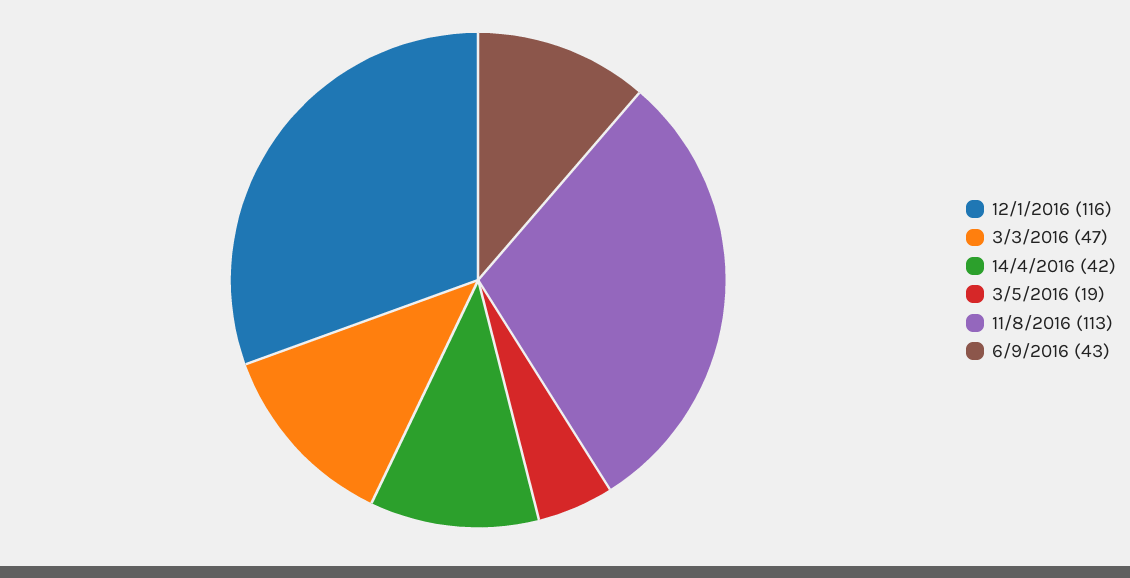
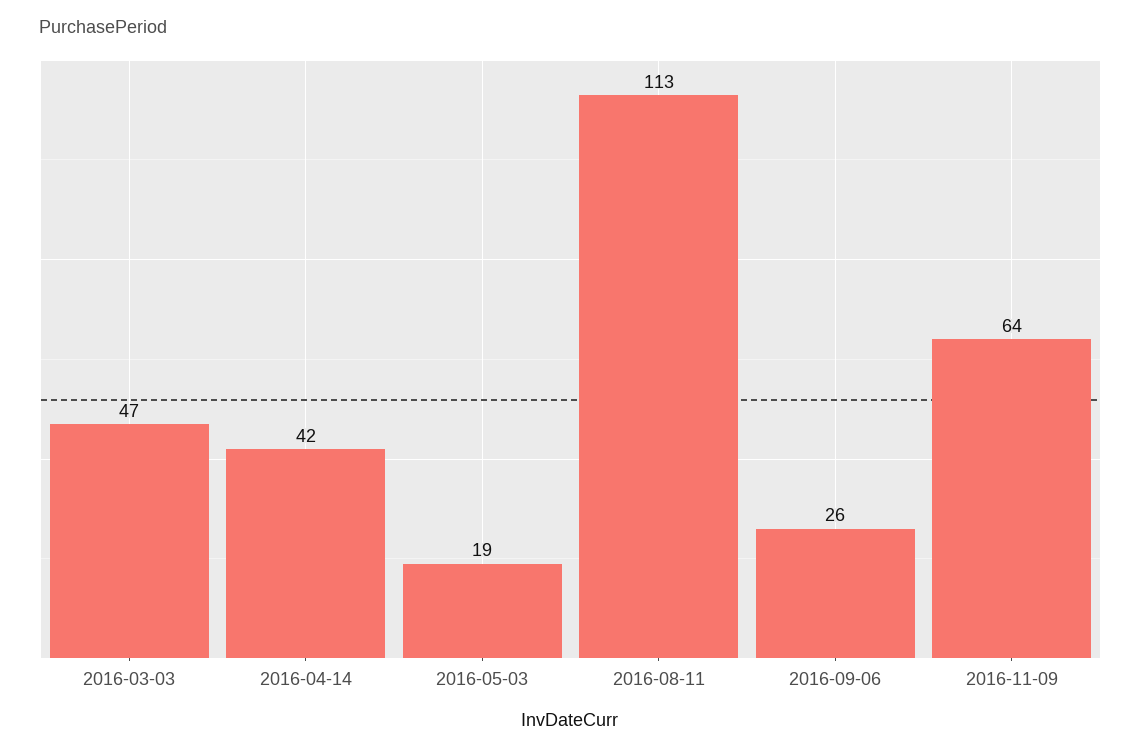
12/1/2016: 116 -> none
6/9/2016: 43 -> 26
2016-11-09: none -> 64

